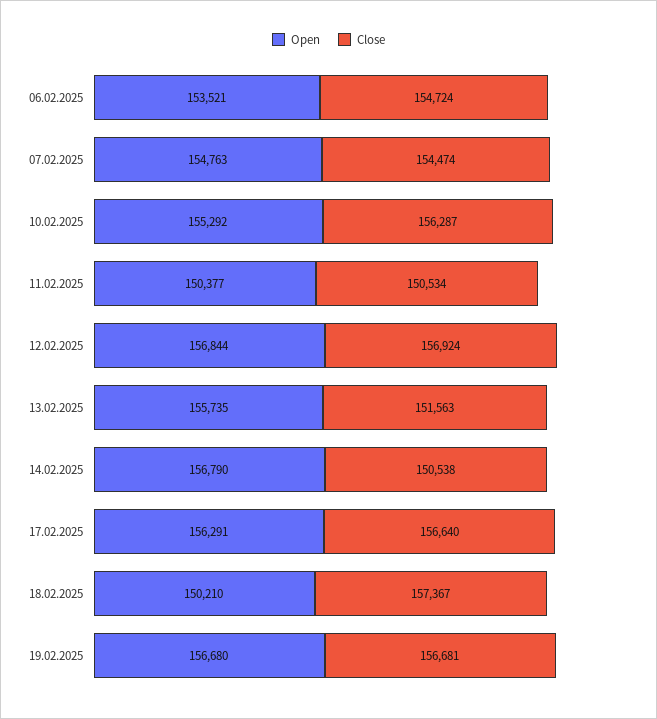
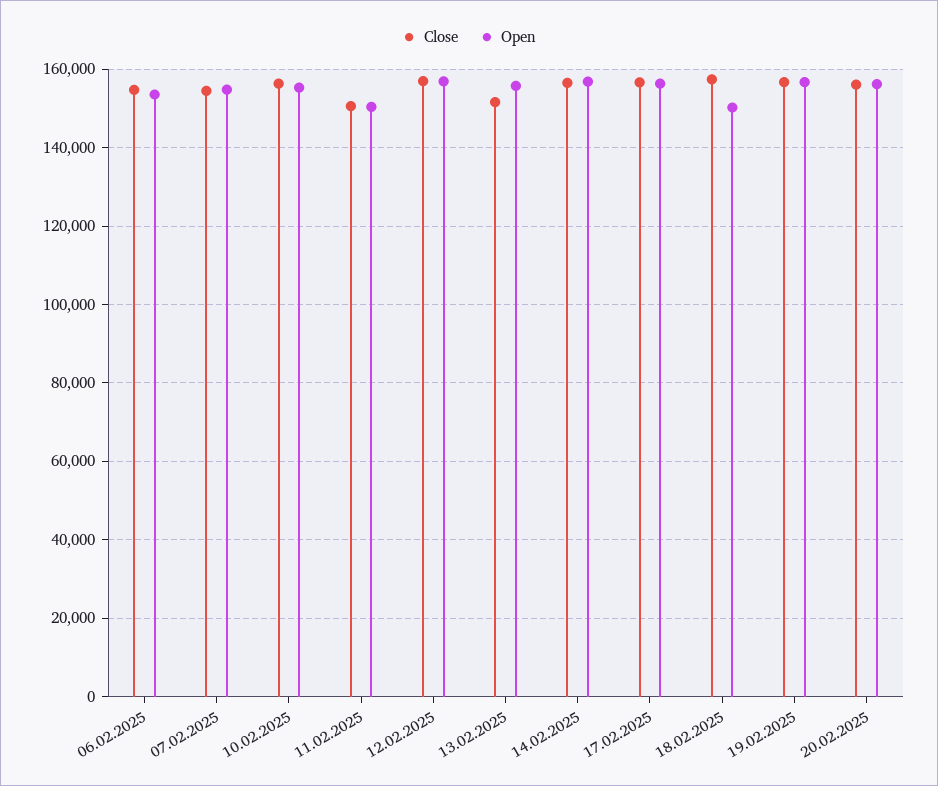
Close, 14.02.2025: 150538 -> 156000
Close, 20.02.2025: none -> 156000
Open, 20.02.2025: none -> 156000

